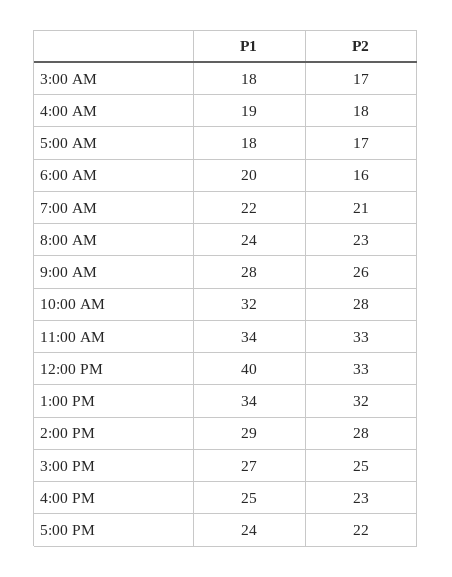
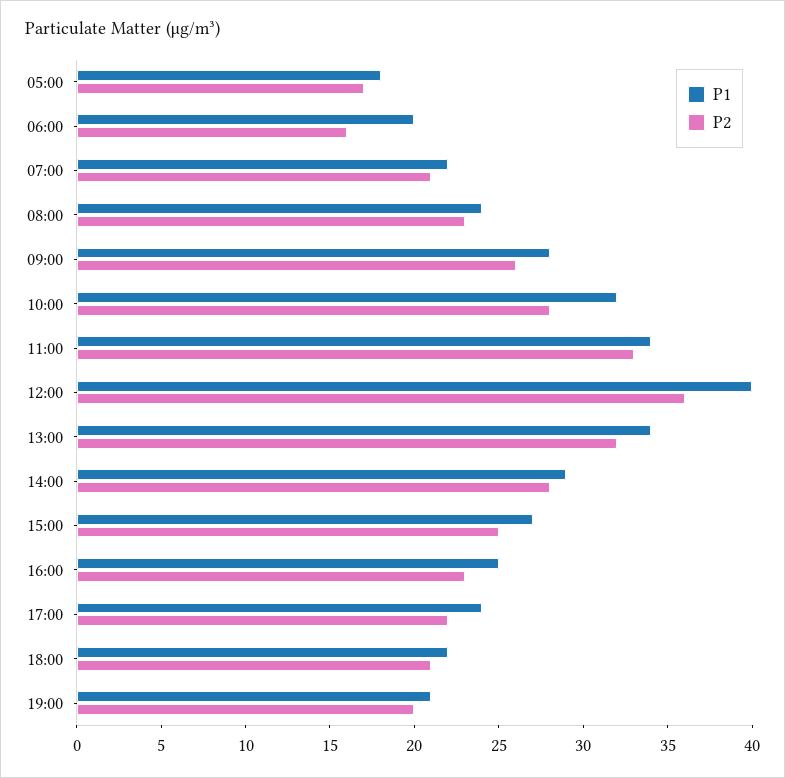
P1, 3:00 AM: 18 -> none
P2, 3:00 AM: 17 -> none
P1, 4:00 AM: 19 -> none
P2, 4:00 AM: 18 -> none
P2, 12:00 PM: 33 -> 36
P1, 18:00: none -> 22
P2, 18:00: none -> 21
P1, 19:00: none -> 21
P2, 19:00: none -> 20

